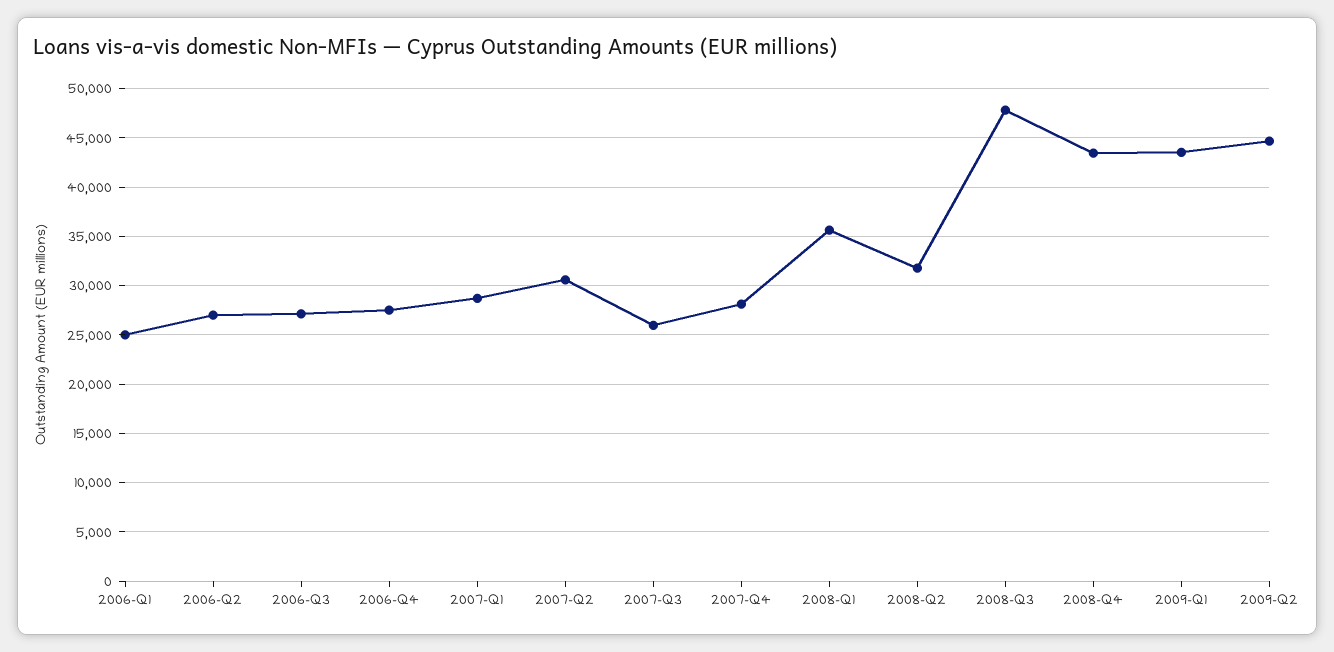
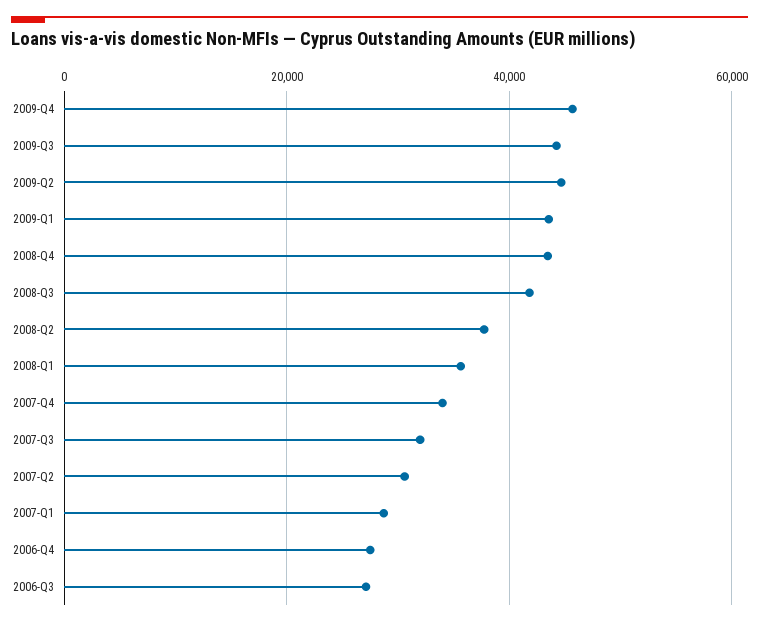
2006-Q1: 25000 -> none
2006-Q2: 27000 -> none
2007-Q3: 26000 -> 32000
2007-Q4: 28000 -> 34000
2008-Q2: 32000 -> 38000
2008-Q3: 48000 -> 42000
2009-Q4: none -> 46000
2009-Q3: none -> 44000

